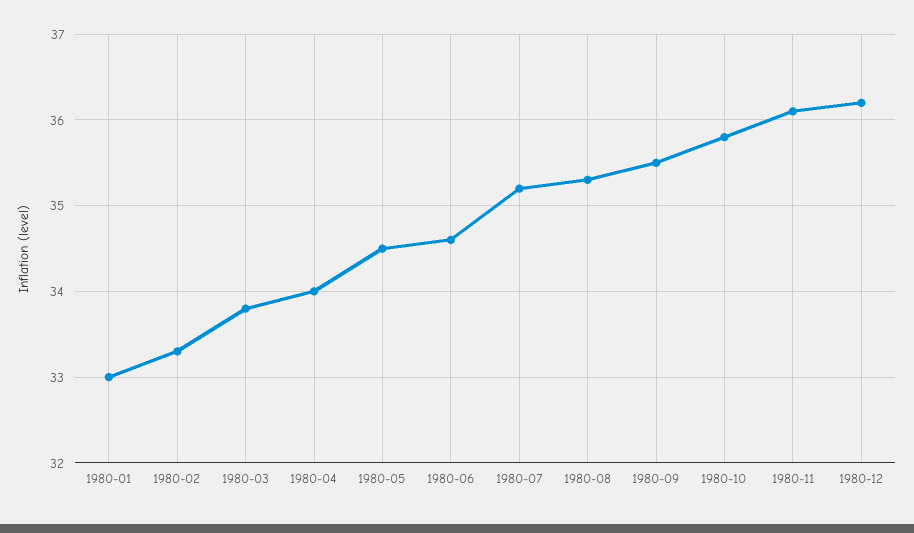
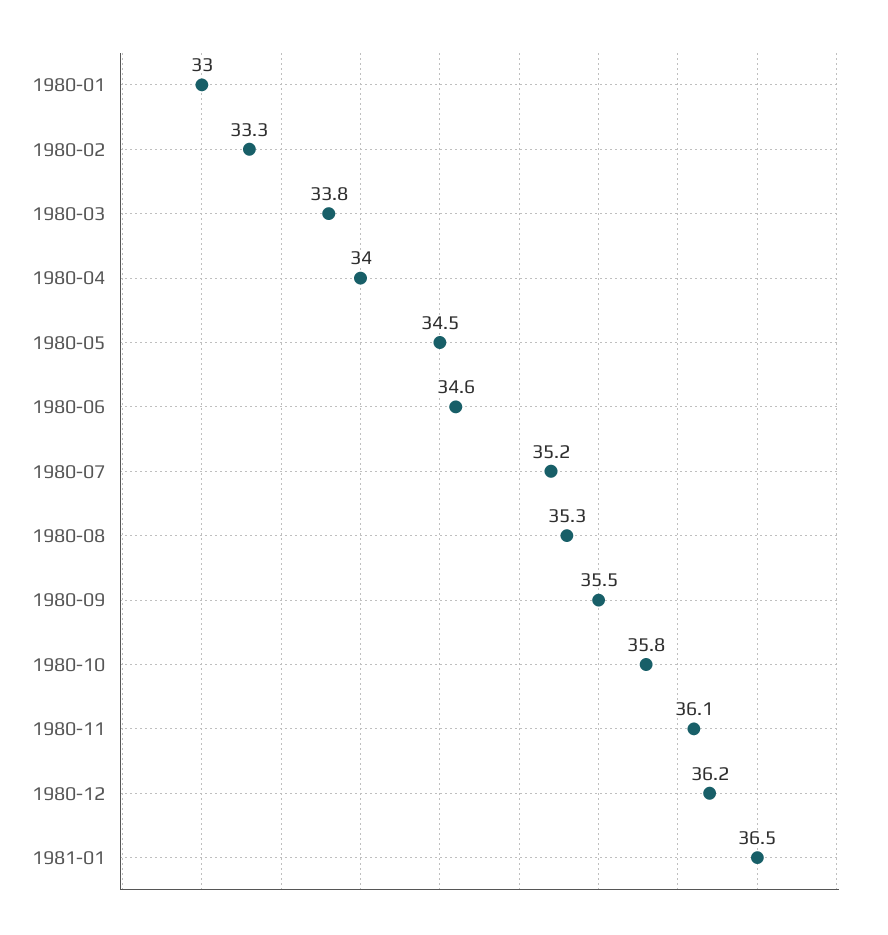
1981-01: none -> 36.5

